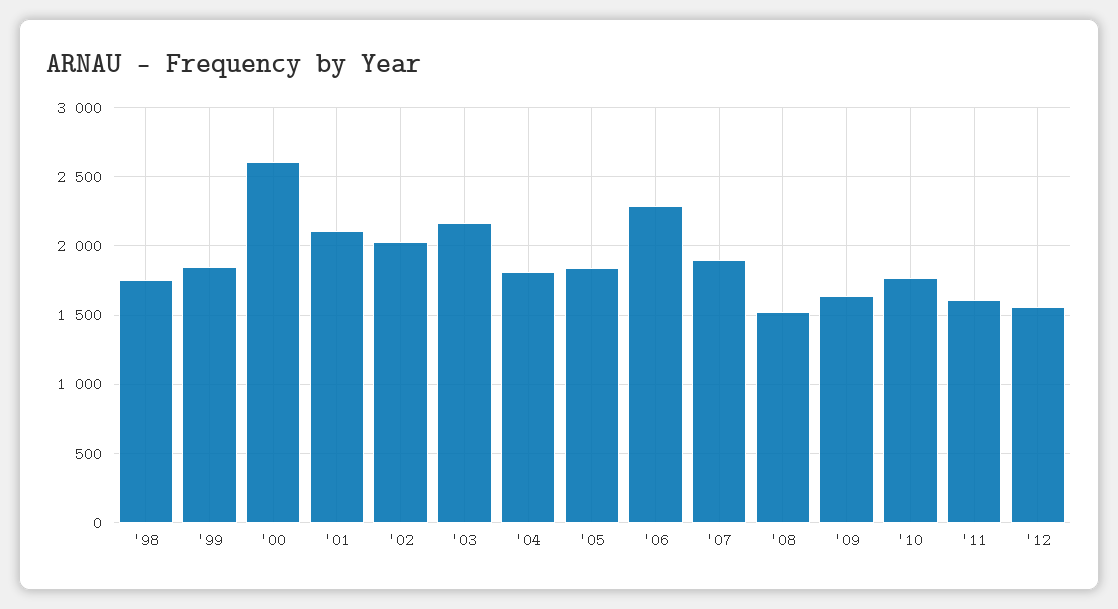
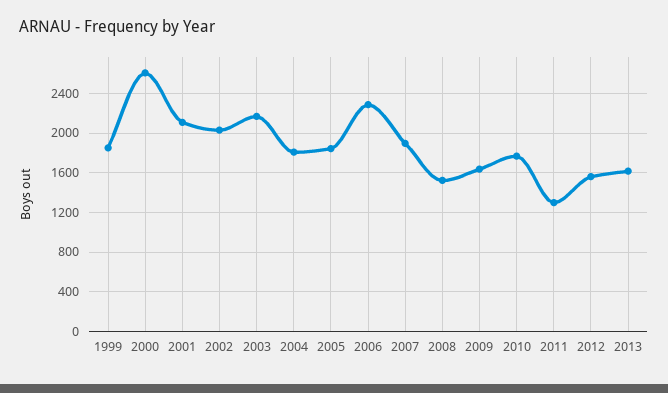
'98: 1750 -> none
'11: 1600 -> 1300
2013: none -> 1600

